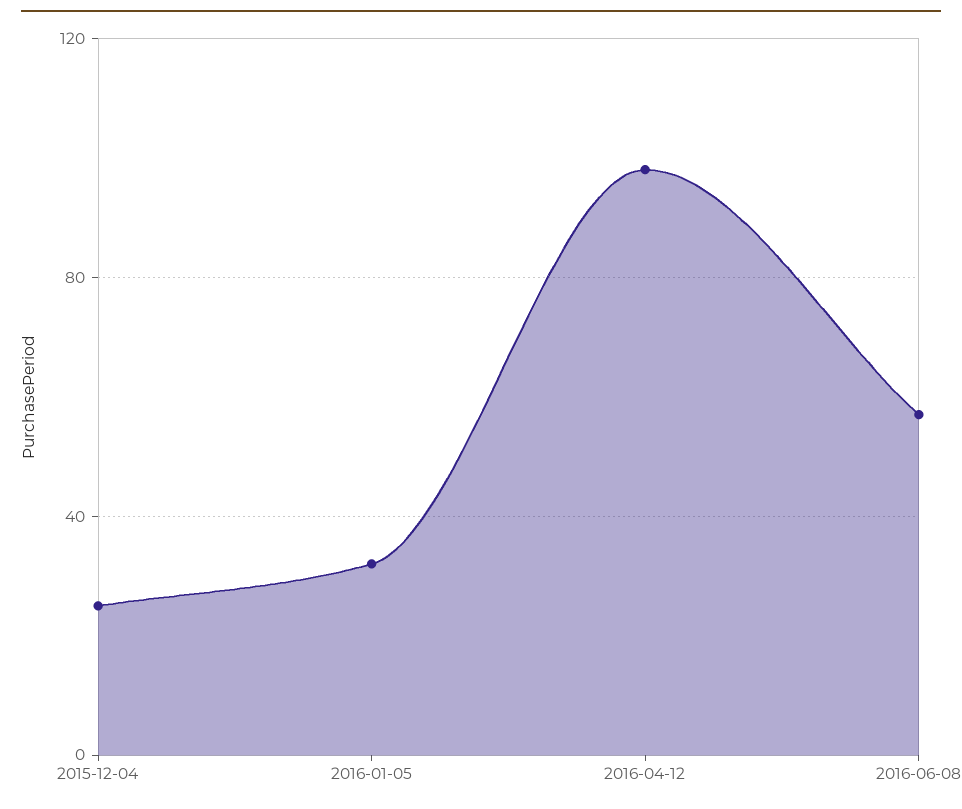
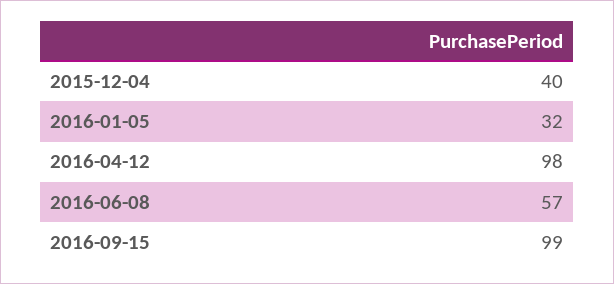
2015-12-04: 25 -> 40
2016-09-15: none -> 99

